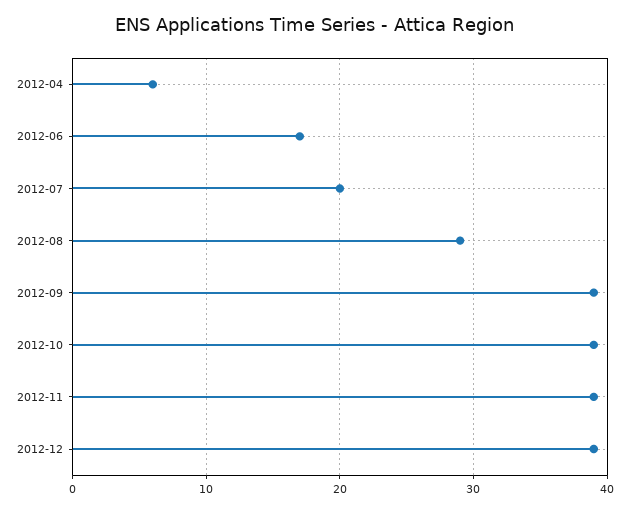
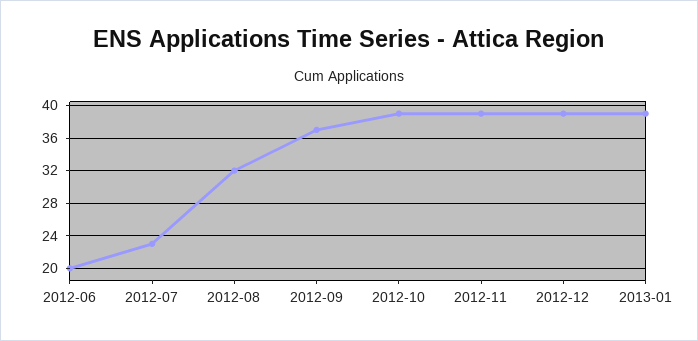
2012-04: 6 -> none
2012-06: 17 -> 20
2012-07: 20 -> 23
2012-08: 29 -> 32
2012-09: 39 -> 37
2013-01: none -> 39

